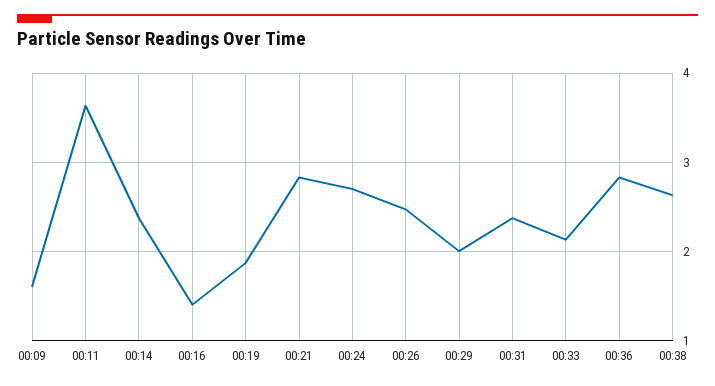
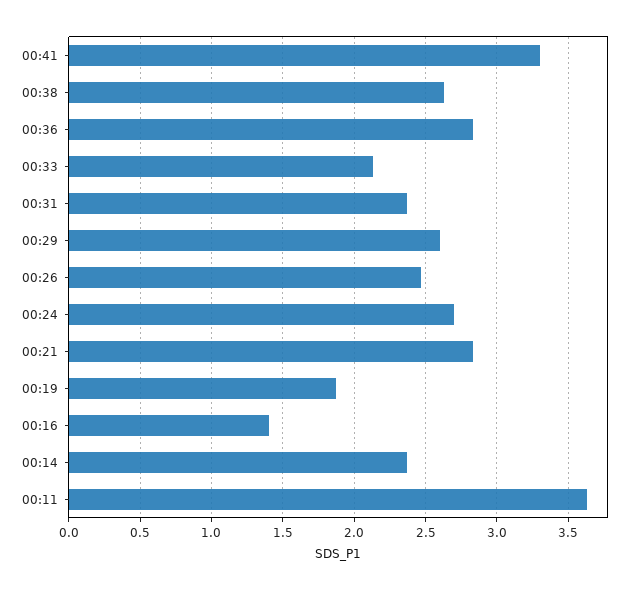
00:09: 1.6 -> none
00:29: 2 -> 2.6
00:41: none -> 3.3

